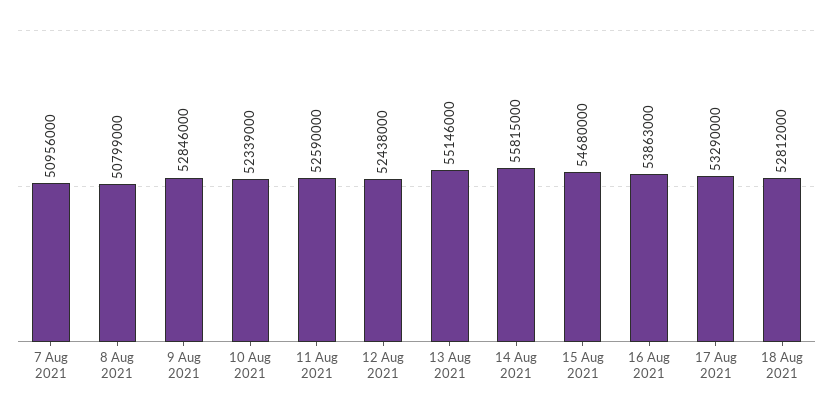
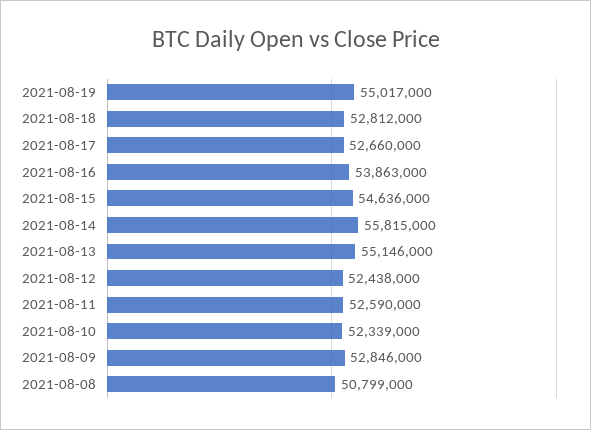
7 Aug 2021: 50956000 -> none
15 Aug 2021: 54680000 -> 54636000
17 Aug 2021: 53290000 -> 52660000
2021-08-19: none -> 55017000

